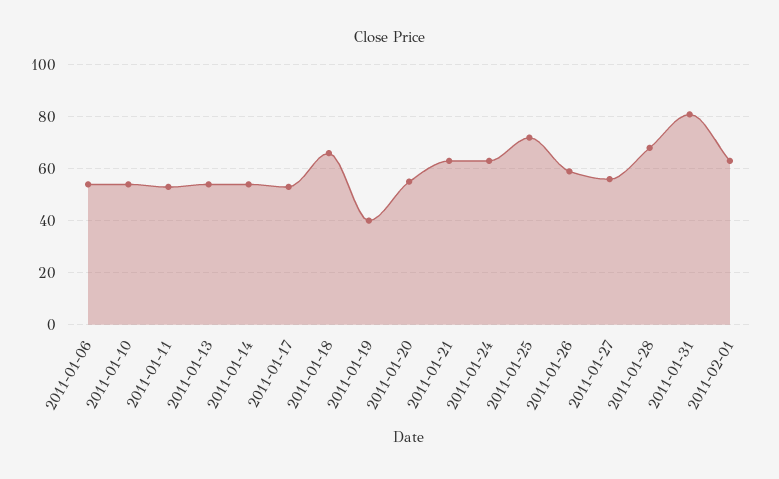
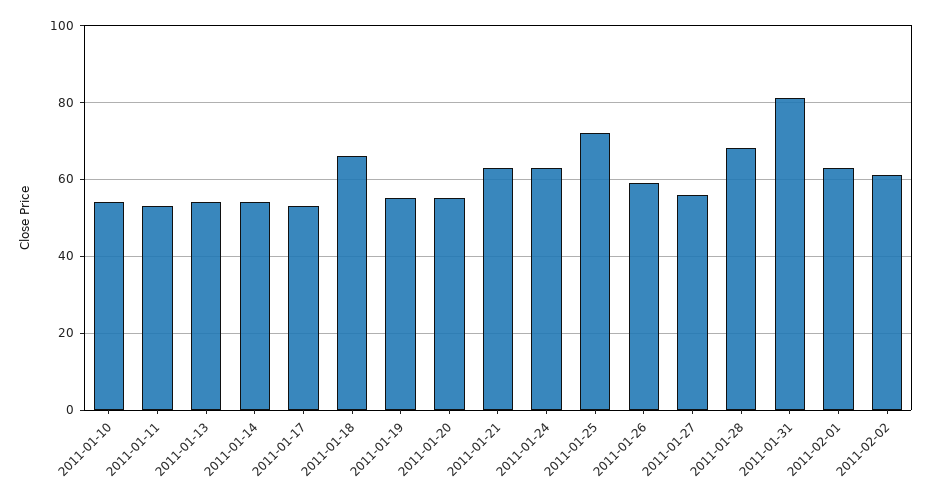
2011-01-06: 55 -> none
2011-01-19: 40 -> 55
2011-02-02: none -> 60

